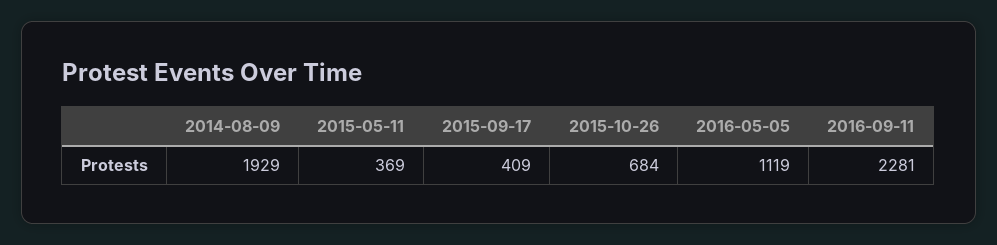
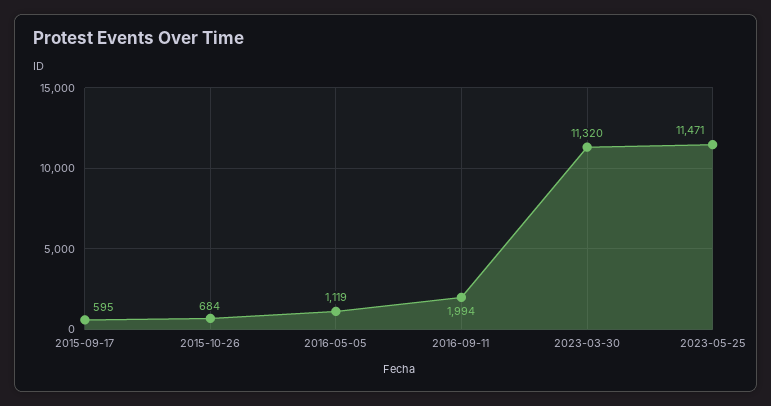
2014-08-09: 1929 -> none
2015-05-11: 369 -> none
2015-09-17: 409 -> 595
2016-09-11: 2281 -> 1994
2023-03-30: none -> 11320
2023-05-25: none -> 11471

